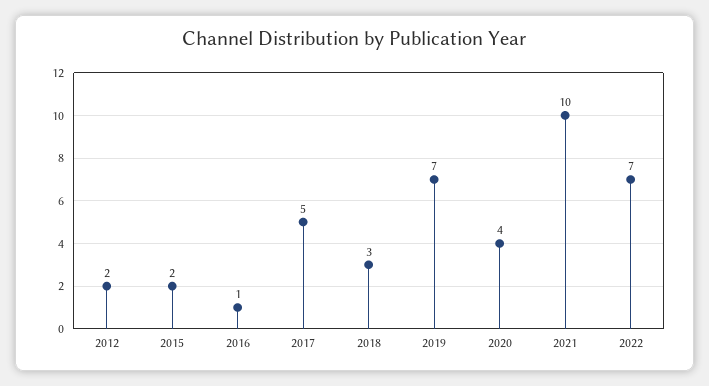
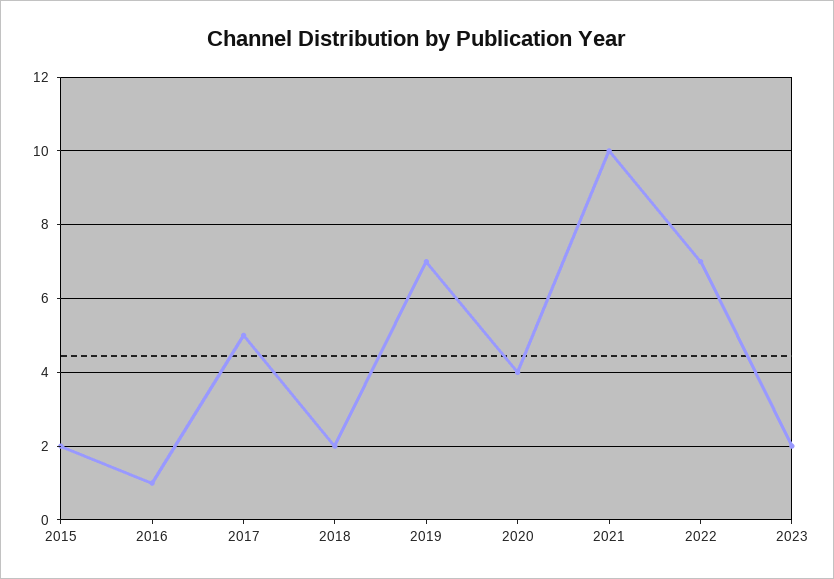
2012: 2 -> none
2018: 3 -> 2
2023: none -> 2

